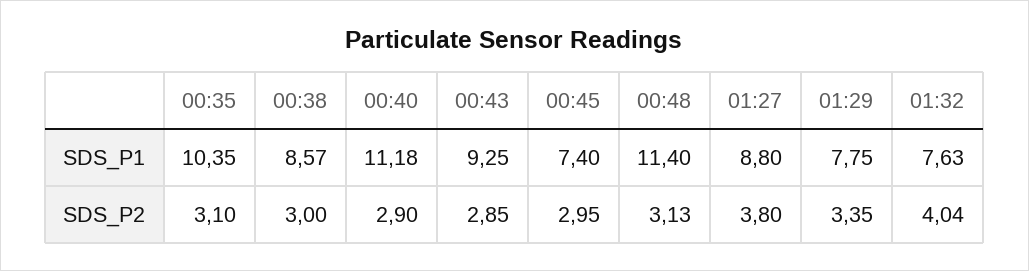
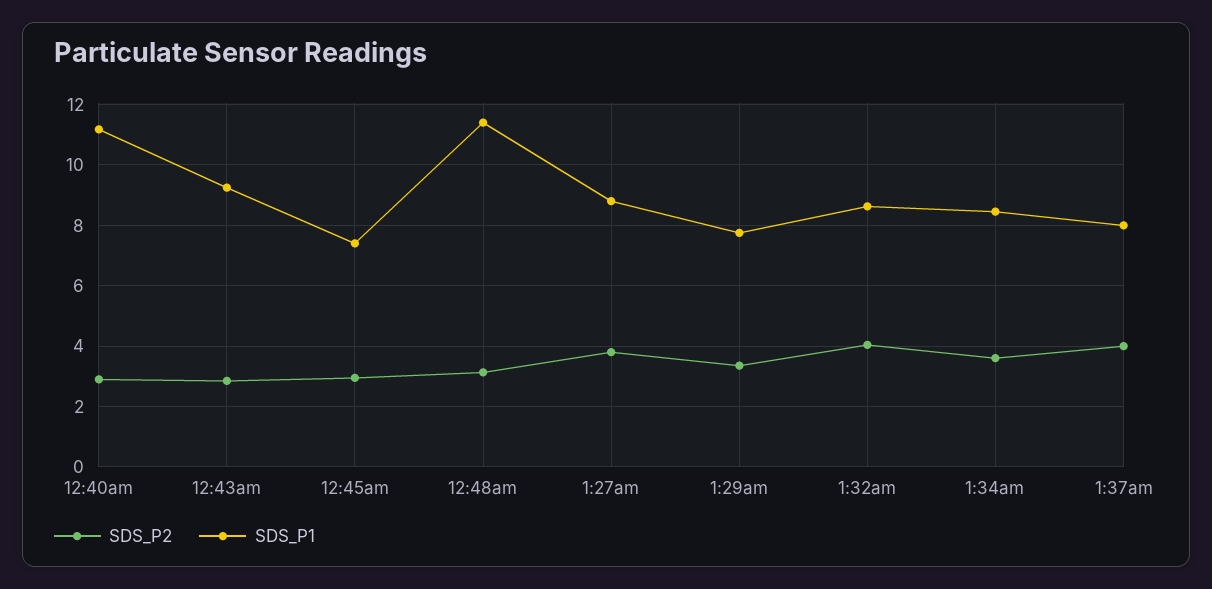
SDS_P1, 00:35: 10.35 -> none
SDS_P1, 00:38: 8.57 -> none
SDS_P1, 01:32: 7.63 -> 8.6
SDS_P2, 00:35: 3.1 -> none
SDS_P2, 00:38: 3 -> none
SDS_P2, 1:34am: none -> 3.6
SDS_P1, 1:34am: none -> 8.4
SDS_P2, 1:37am: none -> 4
SDS_P1, 1:37am: none -> 8

